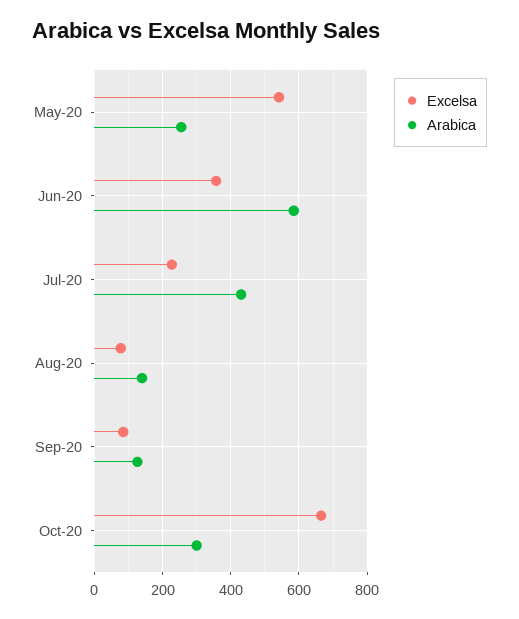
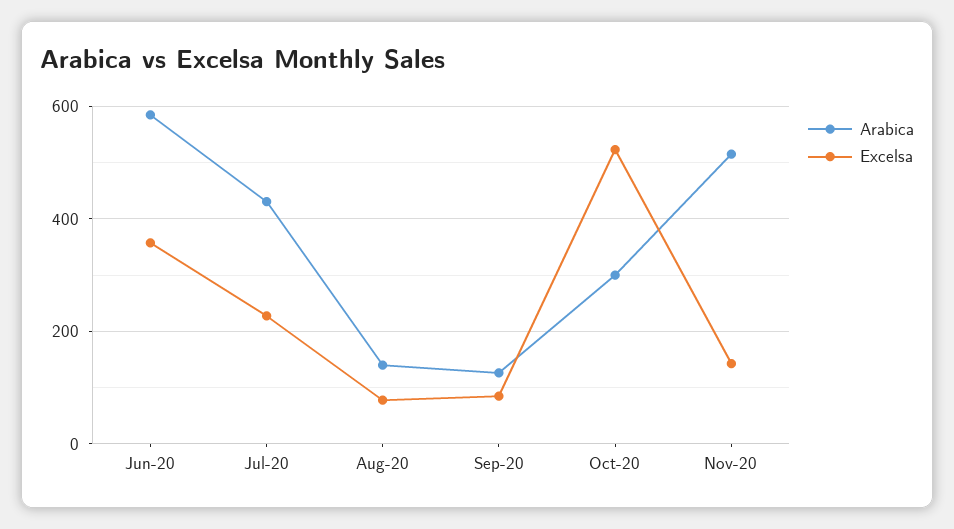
Excelsa, May-20: 540 -> none
Arabica, May-20: 260 -> none
Excelsa, Oct-20: 660 -> 520
Arabica, Nov-20: none -> 520
Excelsa, Nov-20: none -> 140

